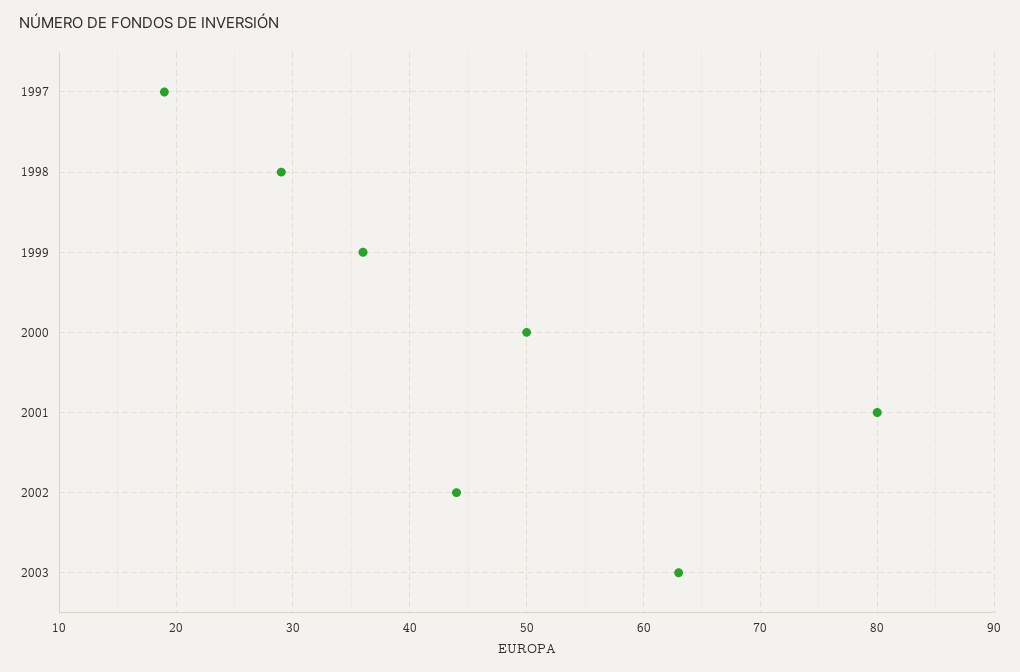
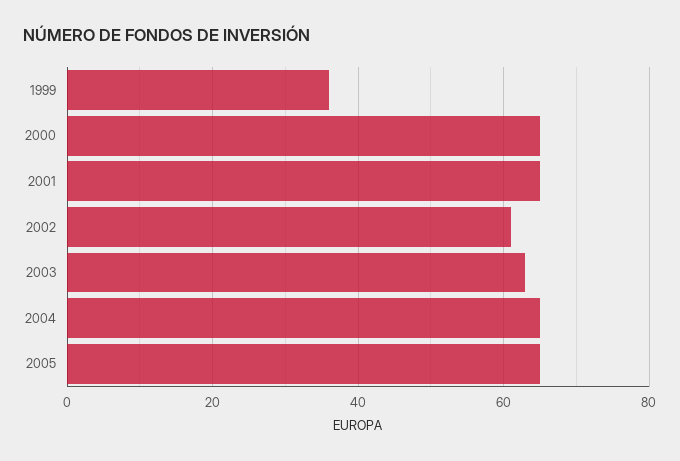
1997: 19 -> none
1998: 29 -> none
2000: 50 -> 65
2001: 80 -> 65
2002: 44 -> 60
2004: none -> 65
2005: none -> 65

